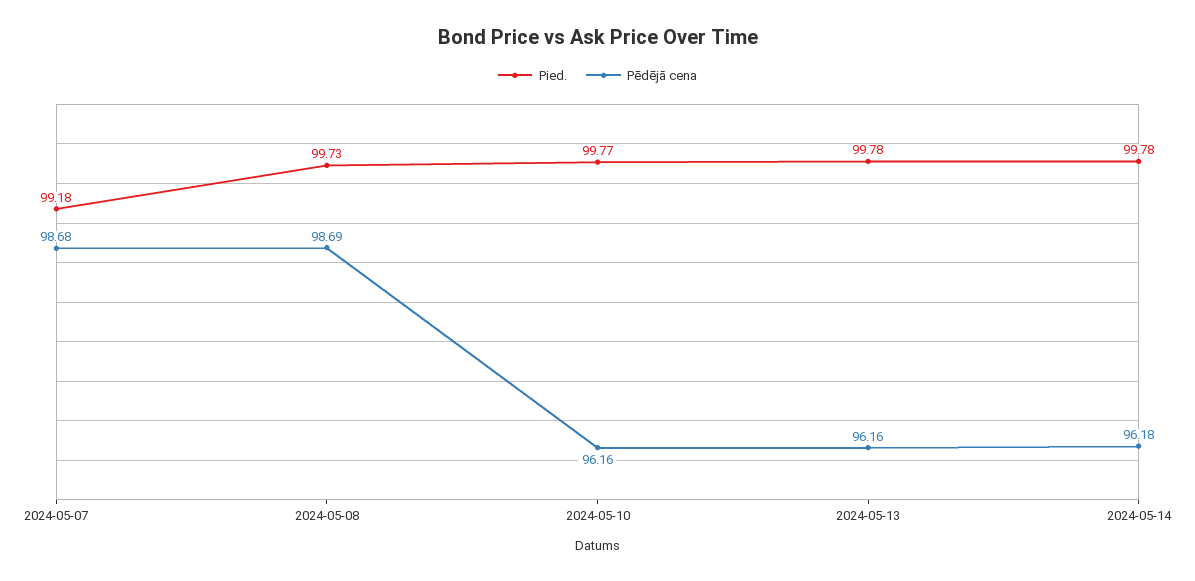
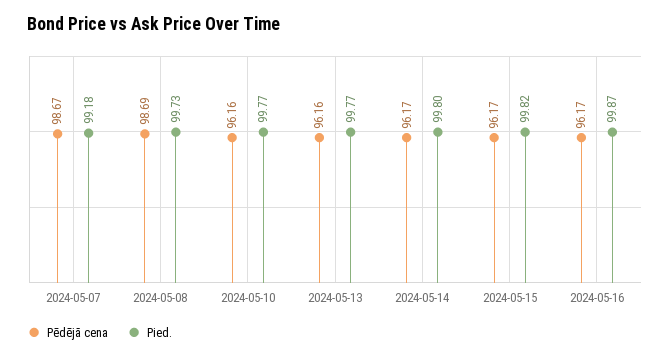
Pēdējā cena, 2024-05-07: 98.68 -> 98.67
Pied., 2024-05-13: 99.78 -> 99.77
Pied., 2024-05-14: 99.78 -> 99.8
Pēdējā cena, 2024-05-14: 96.18 -> 96.17
Pēdējā cena, 2024-05-15: none -> 96.17
Pied., 2024-05-15: none -> 99.82
Pēdējā cena, 2024-05-16: none -> 96.17
Pied., 2024-05-16: none -> 99.87

